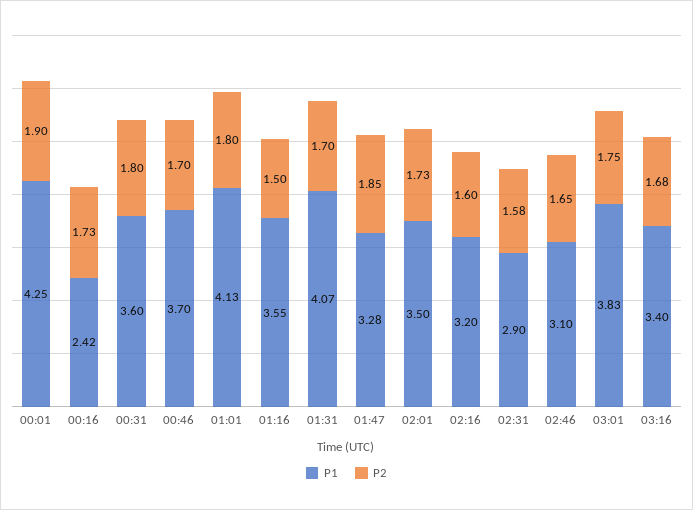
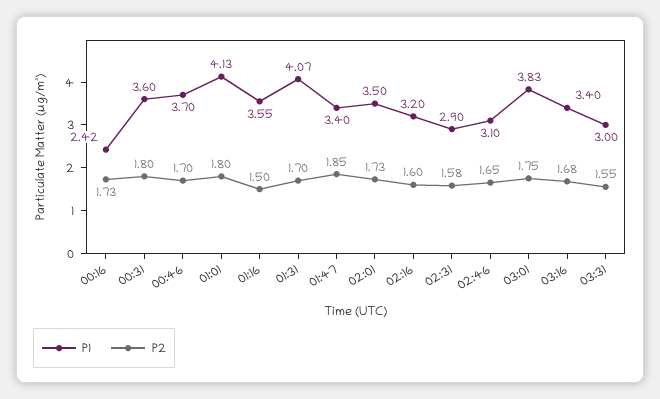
P1, 00:01: 4.25 -> none
P2, 00:01: 1.9 -> none
P1, 01:47: 3.28 -> 3.4
P1, 03:31: none -> 3
P2, 03:31: none -> 1.55

